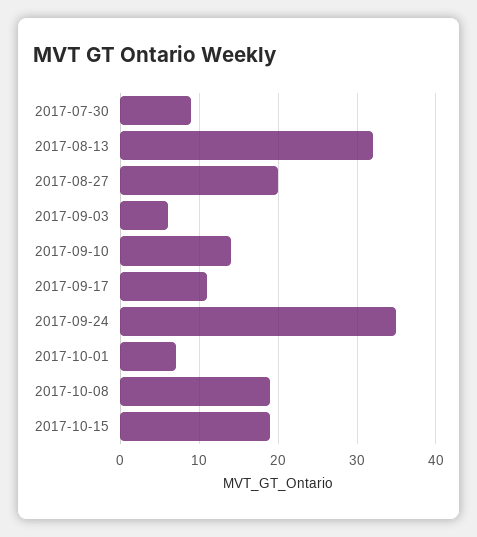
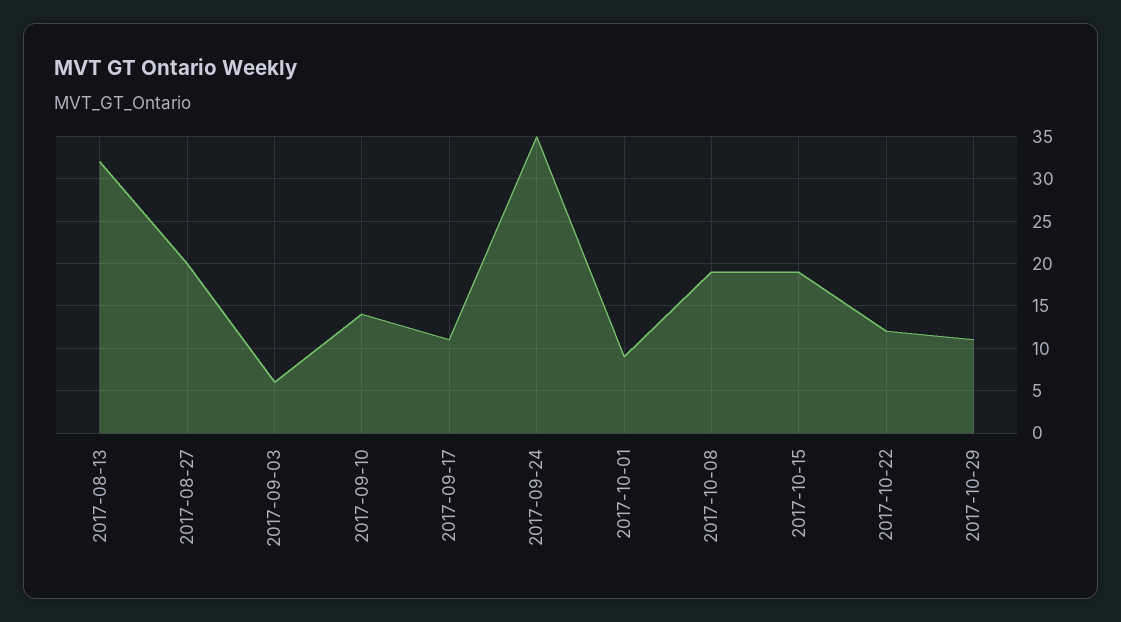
2017-07-30: 9 -> none
2017-10-01: 7 -> 9
2017-10-22: none -> 12
2017-10-29: none -> 11

